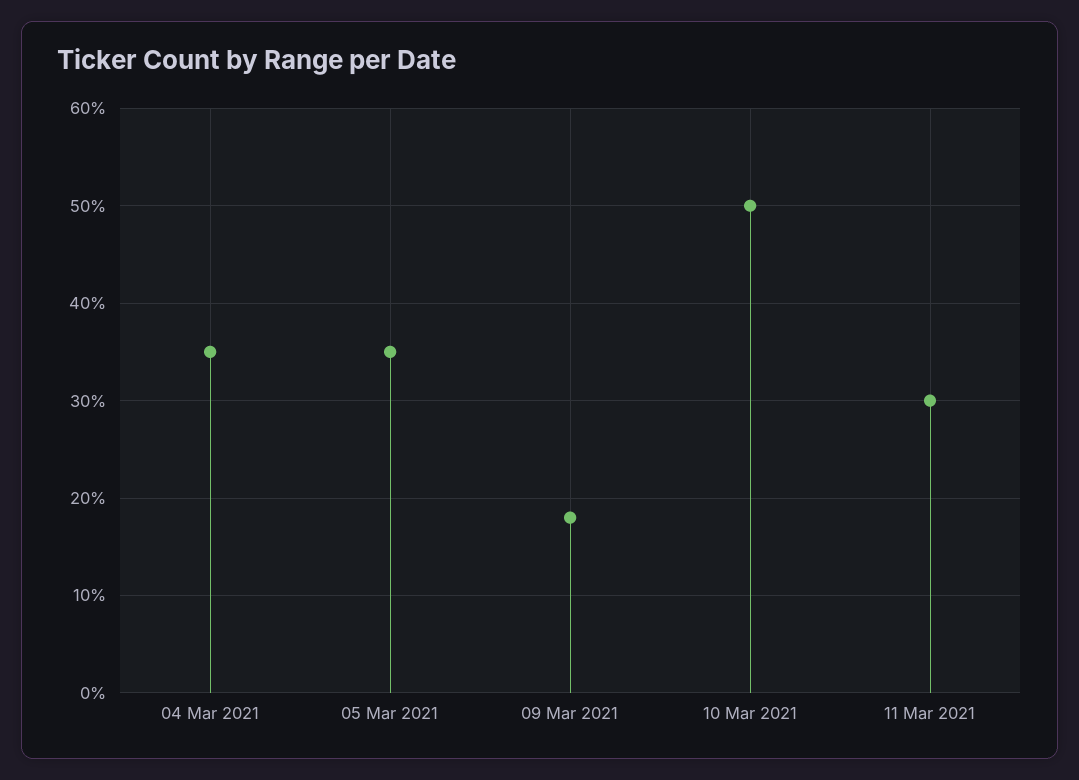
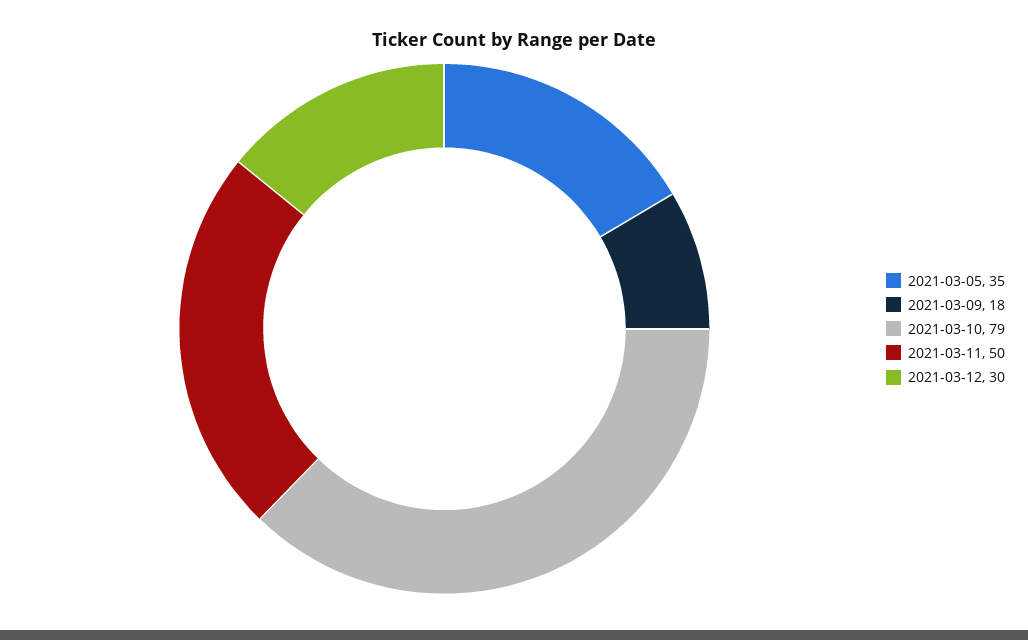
04 Mar 2021: 35 -> none
10 Mar 2021: 50 -> 79
11 Mar 2021: 30 -> 50
2021-03-12: none -> 30

